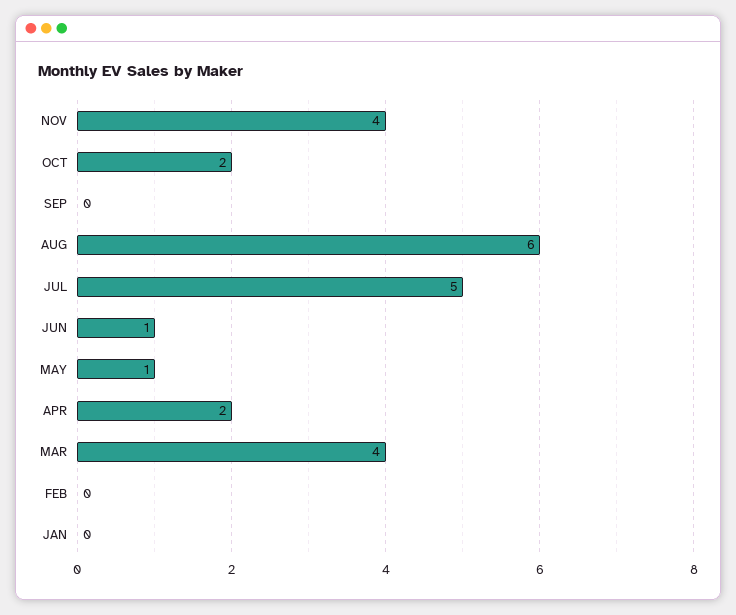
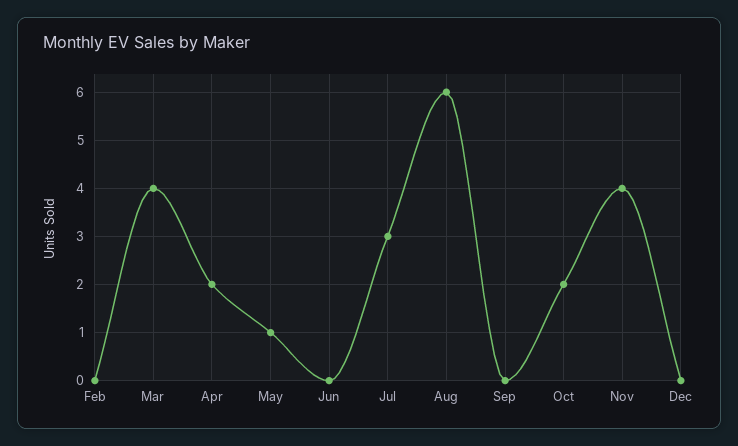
JUL: 5 -> 3
JUN: 1 -> 0
JAN: 0 -> none
Dec: none -> 0

